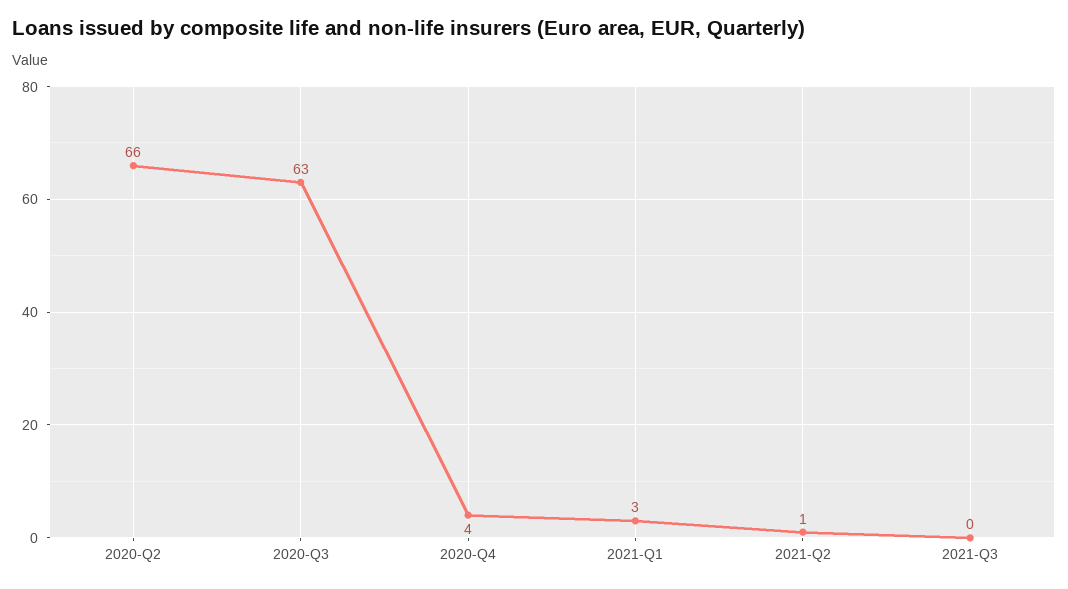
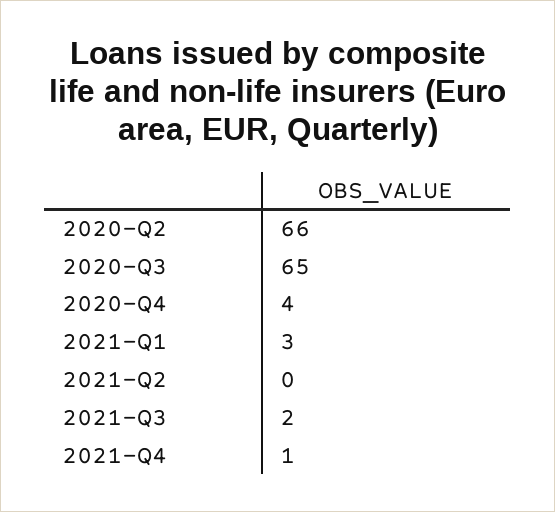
2020-Q3: 63 -> 65
2021-Q2: 1 -> 0
2021-Q3: 0 -> 2
2021-Q4: none -> 1

